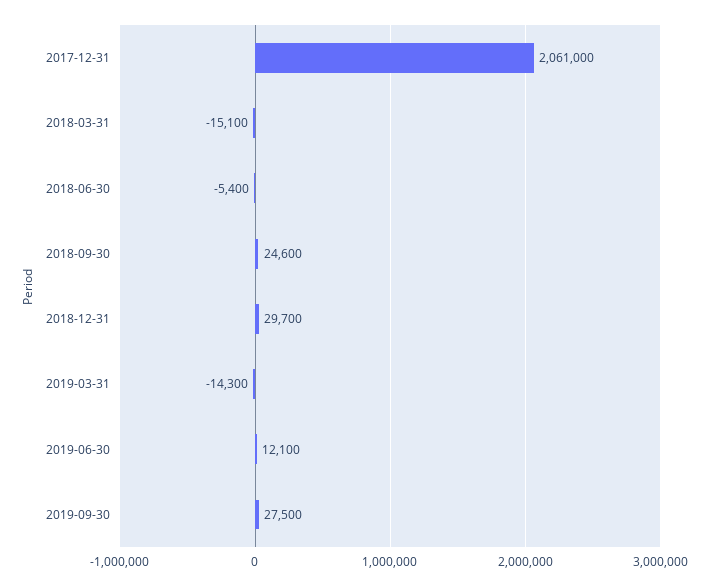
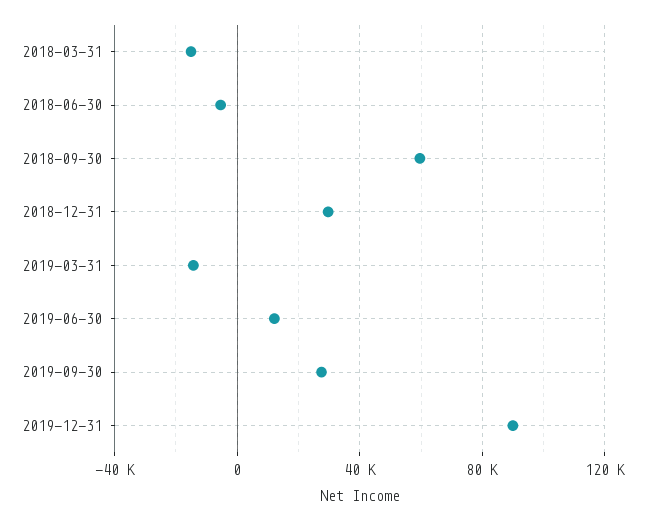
2017-12-31: 2061000 -> none
2018-09-30: 24600 -> 60000
2019-12-31: none -> 90000

